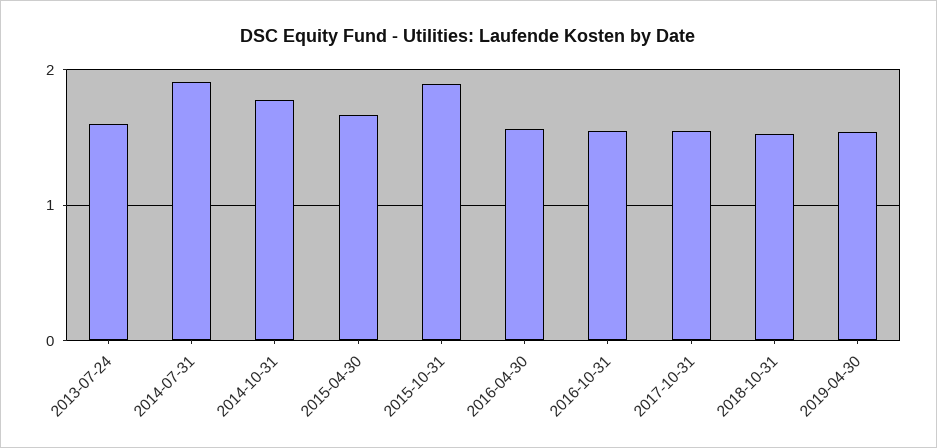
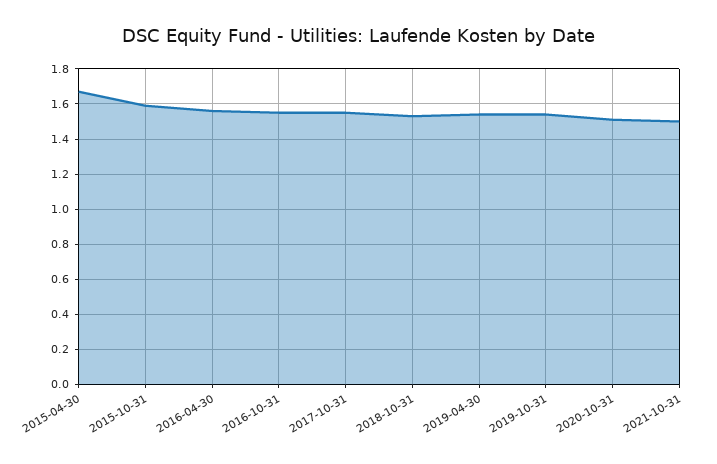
2013-07-24: 1.6 -> none
2014-07-31: 1.9 -> none
2014-10-31: 1.8 -> none
2015-10-31: 1.9 -> 1.6
2019-10-31: none -> 1.55
2020-10-31: none -> 1.5
2021-10-31: none -> 1.5

